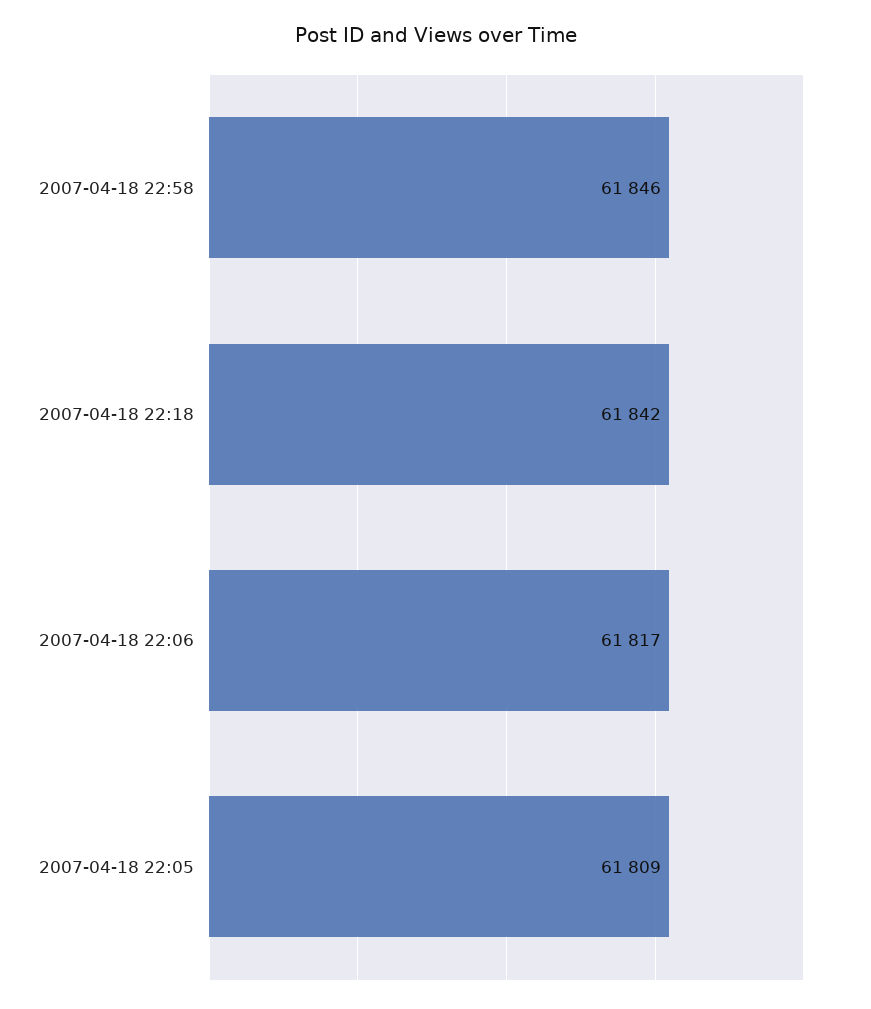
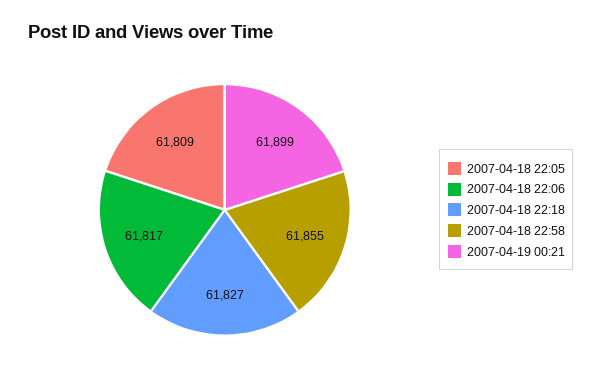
2007-04-18 22:58: 61846 -> 61855
2007-04-18 22:18: 61842 -> 61827
2007-04-19 00:21: none -> 61899

